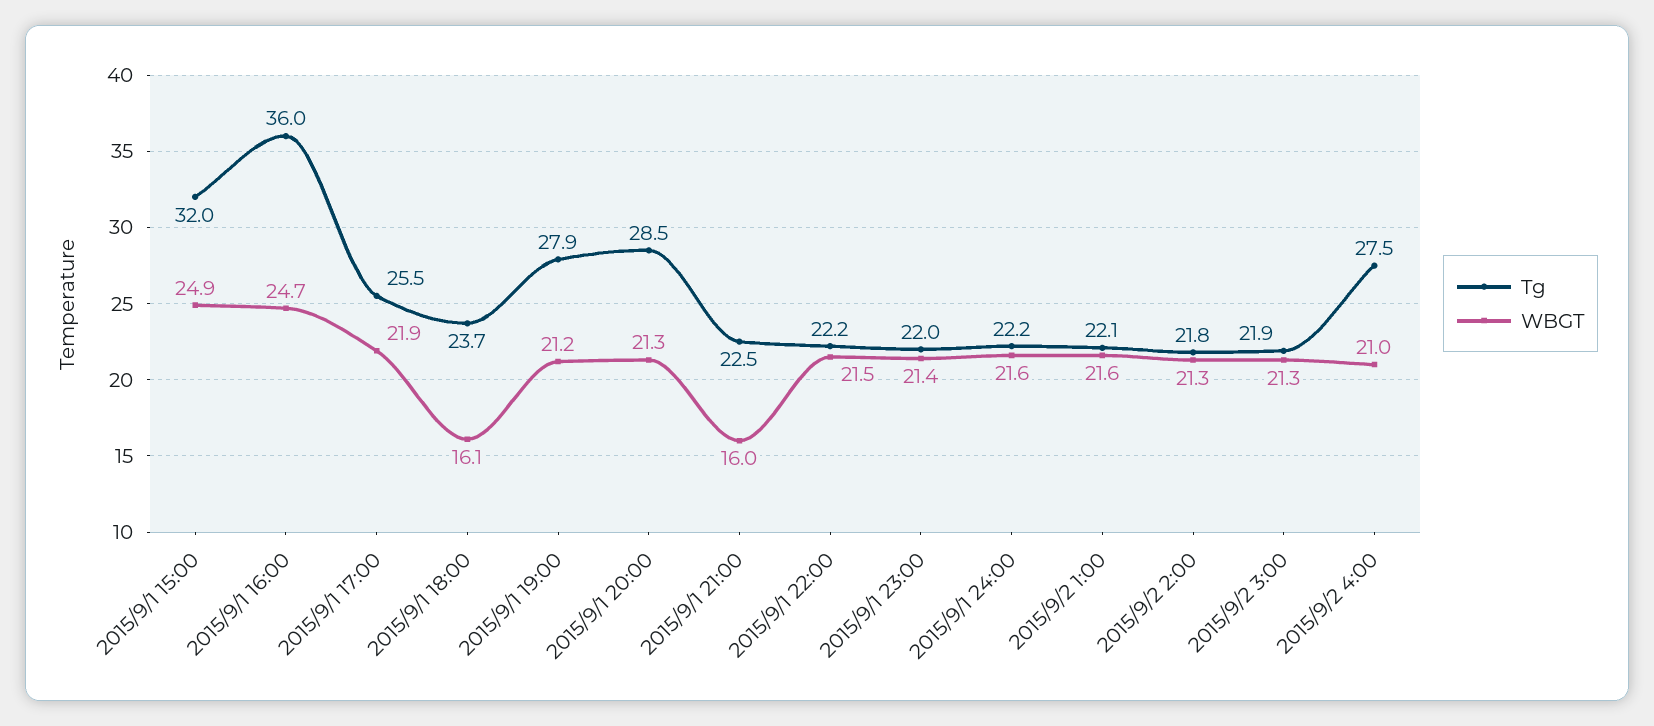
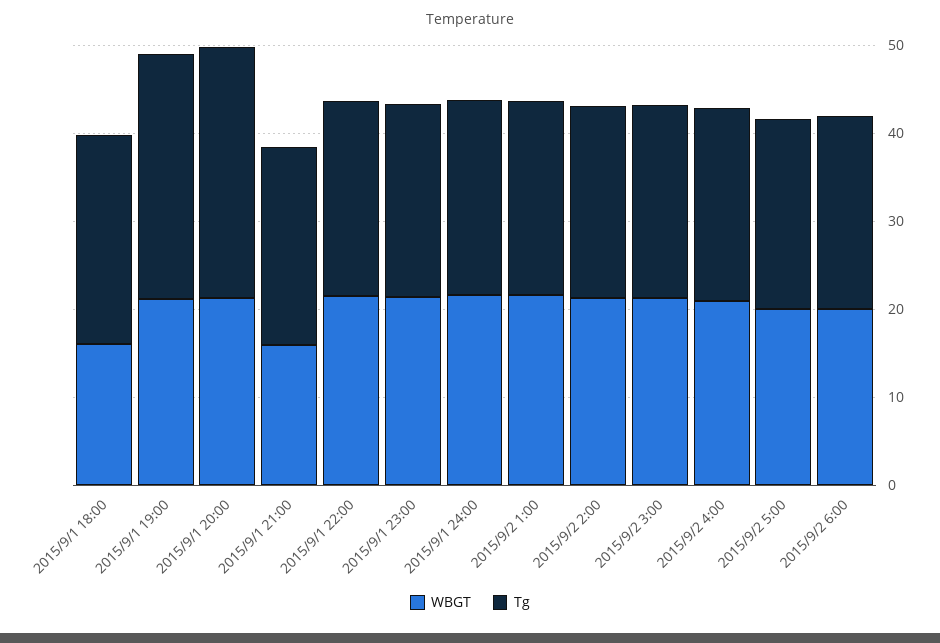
Tg, 2015/9/1 15:00: 32 -> none
WBGT, 2015/9/1 15:00: 24.9 -> none
Tg, 2015/9/1 16:00: 36 -> none
WBGT, 2015/9/1 16:00: 24.7 -> none
Tg, 2015/9/1 17:00: 25.5 -> none
WBGT, 2015/9/1 17:00: 21.9 -> none
Tg, 2015/9/2 4:00: 27.5 -> 22
WBGT, 2015/9/2 5:00: none -> 20
Tg, 2015/9/2 5:00: none -> 22
WBGT, 2015/9/2 6:00: none -> 20
Tg, 2015/9/2 6:00: none -> 22

